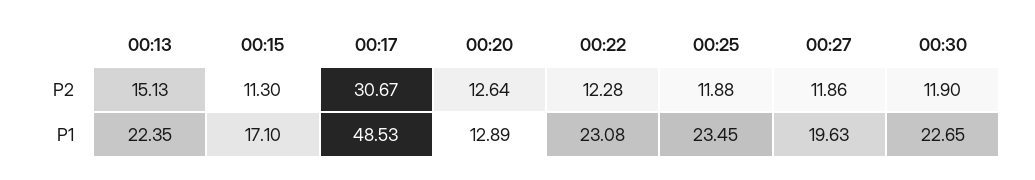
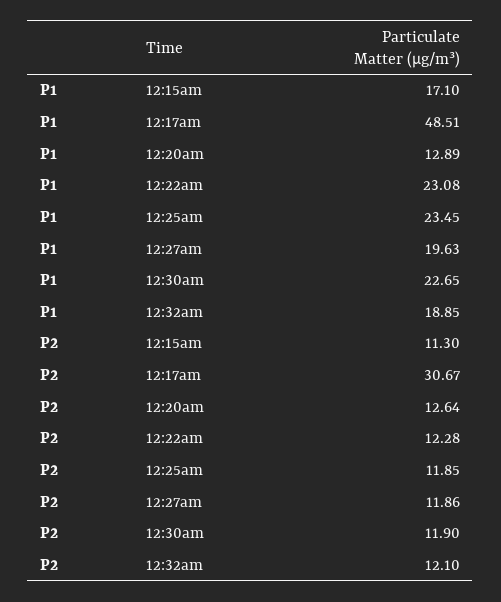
00:13, P2: 15.13 -> none
00:25, P2: 11.88 -> 11.85
00:13, P1: 22.35 -> none
00:17, P1: 48.53 -> 48.51
12:32am, P1: none -> 18.85
12:32am, P2: none -> 12.1

